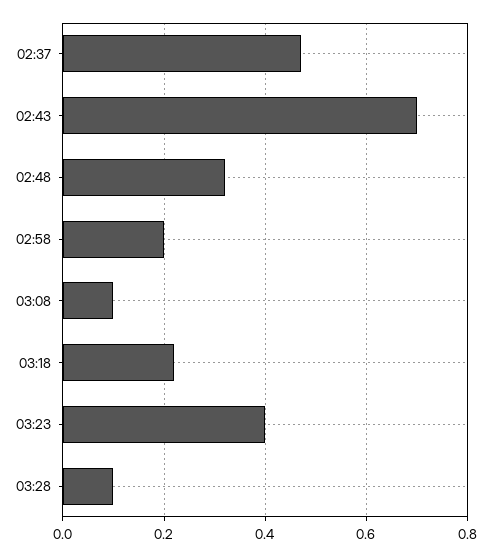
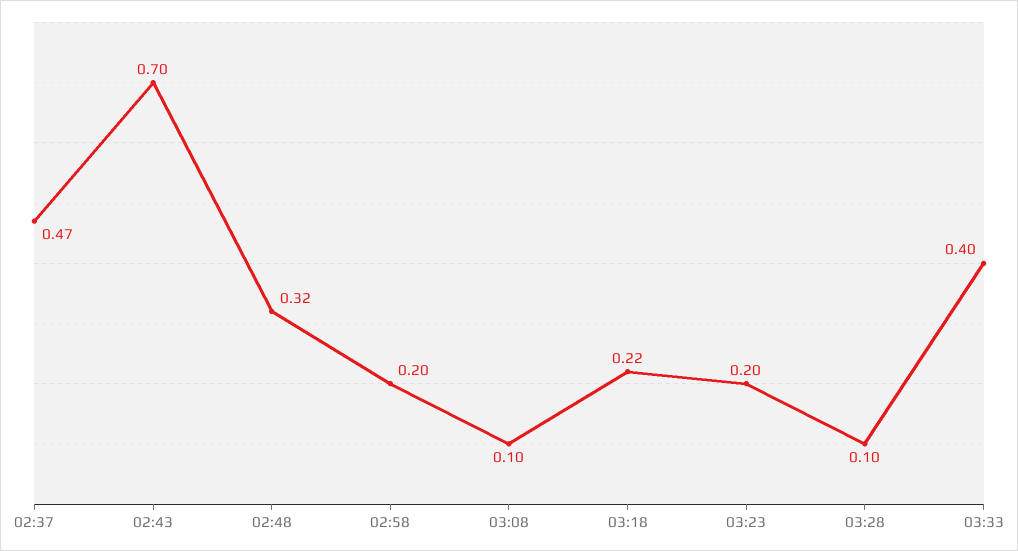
03:23: 0.4 -> 0.2
03:33: none -> 0.4

